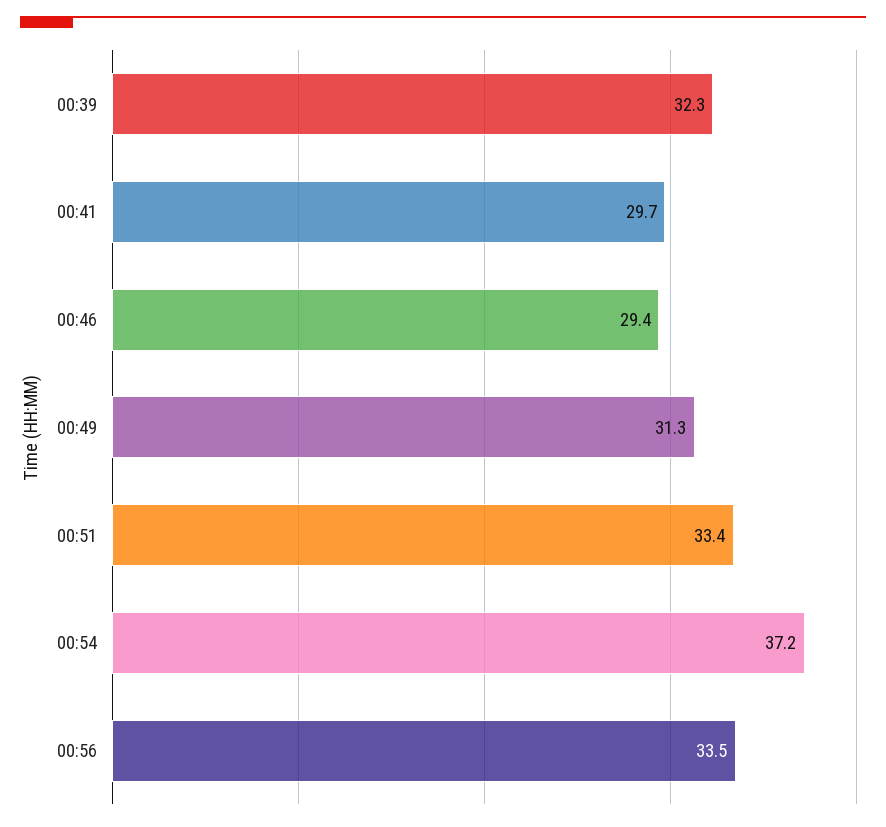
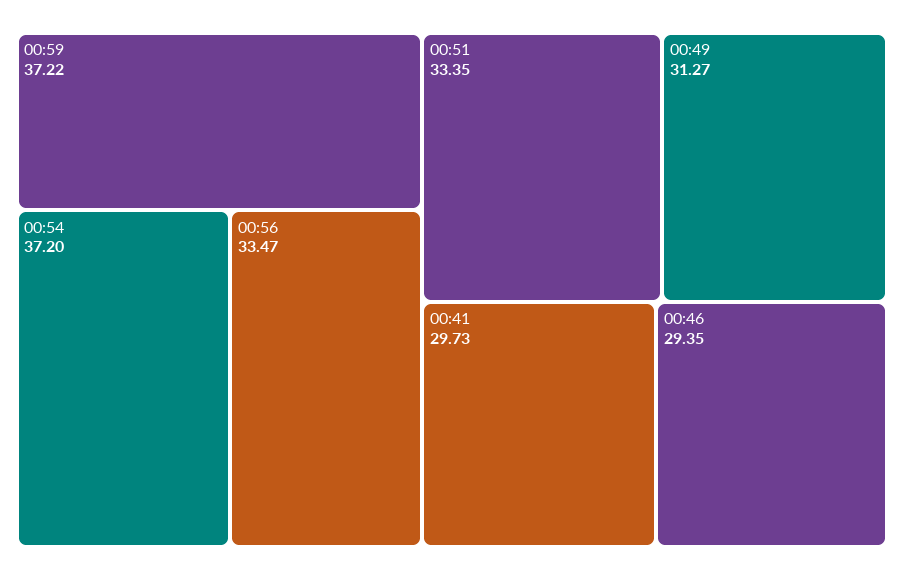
00:39: 32.3 -> none
00:59: none -> 37.22

